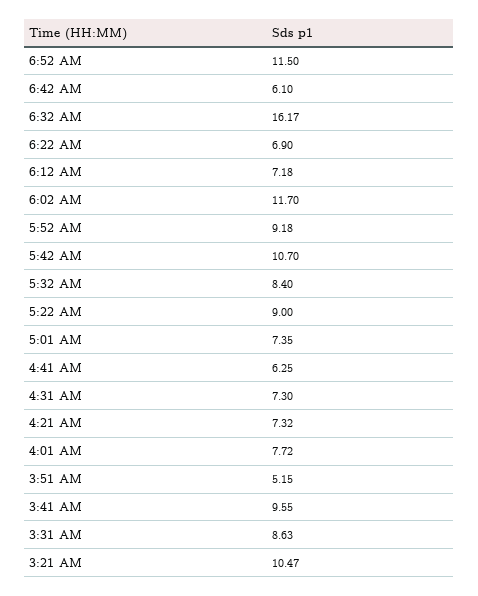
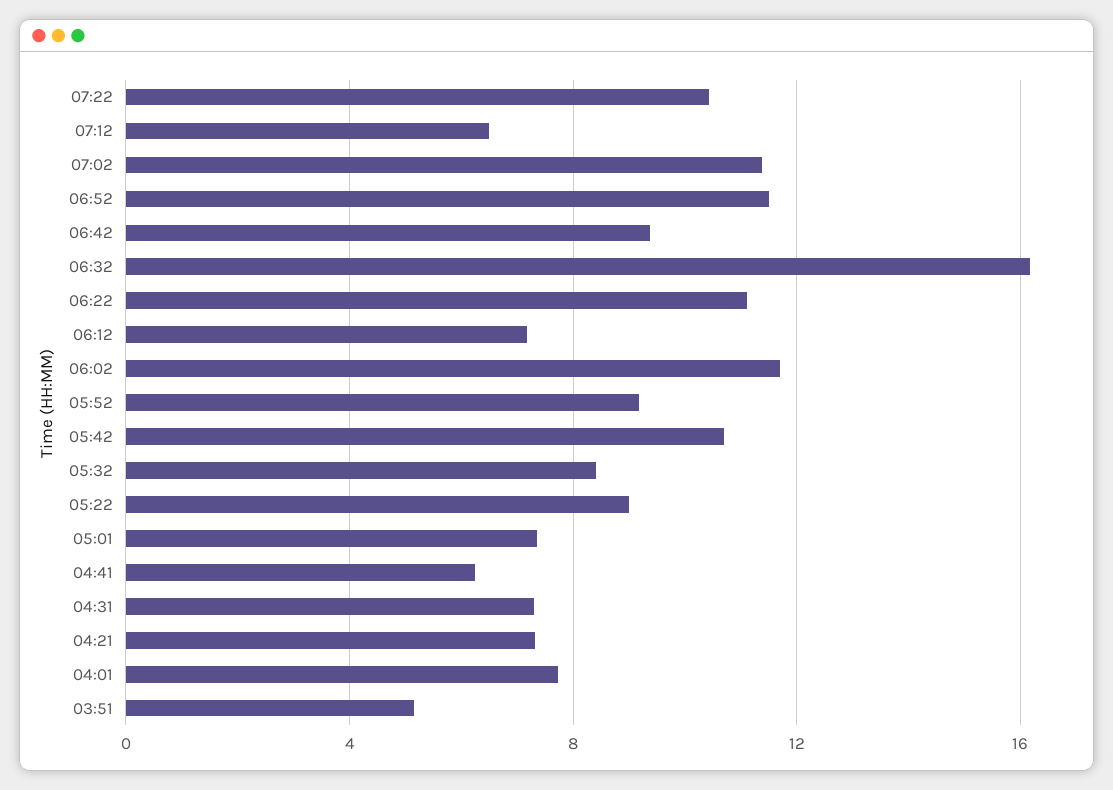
6:42 AM: 6.1 -> 9.5
6:22 AM: 6.9 -> 11
3:41 AM: 9.55 -> none
3:31 AM: 8.63 -> none
3:21 AM: 10.47 -> none
07:22: none -> 10.5
07:12: none -> 6.5
07:02: none -> 11.5

